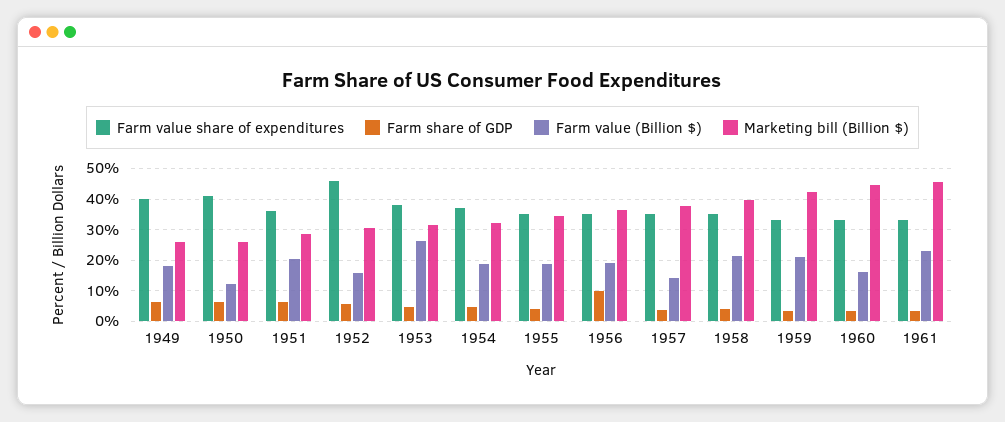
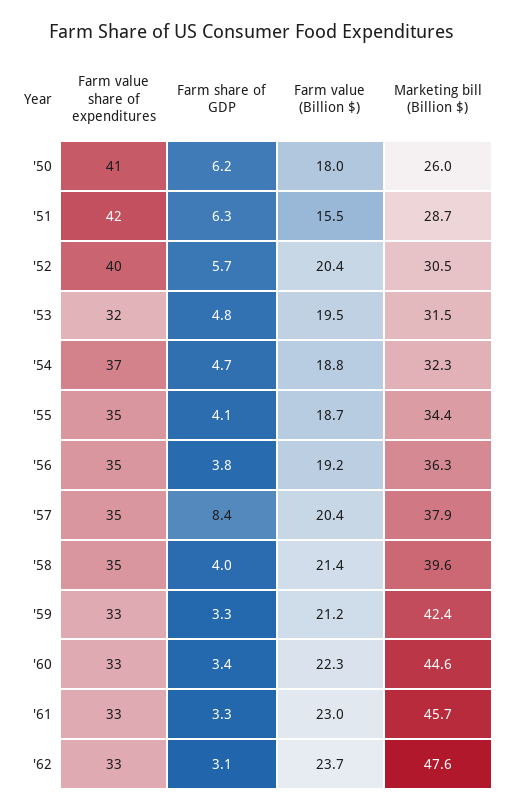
Farm value share of expenditures, 1949: 40 -> none
Farm share of GDP, 1949: 6 -> none
Farm value (Billion $), 1949: 18 -> none
Marketing bill (Billion $), 1949: 26 -> none
Farm value (Billion $), 1950: 12 -> 18
Farm value share of expenditures, 1951: 36 -> 42
Farm value (Billion $), 1951: 20 -> 15.5
Farm value share of expenditures, 1952: 46 -> 40
Farm value (Billion $), 1952: 16 -> 20.4
Farm value share of expenditures, 1953: 38 -> 32
Farm value (Billion $), 1953: 26 -> 19.5
Farm share of GDP, 1956: 10 -> 3.8
Farm share of GDP, 1957: 4 -> 8.4
Farm value (Billion $), 1957: 14 -> 20.4
Farm value (Billion $), 1960: 16 -> 22.3
Farm value share of expenditures, '62: none -> 33
Farm share of GDP, '62: none -> 3.1
Farm value (Billion $), '62: none -> 23.7
Marketing bill (Billion $), '62: none -> 47.6

